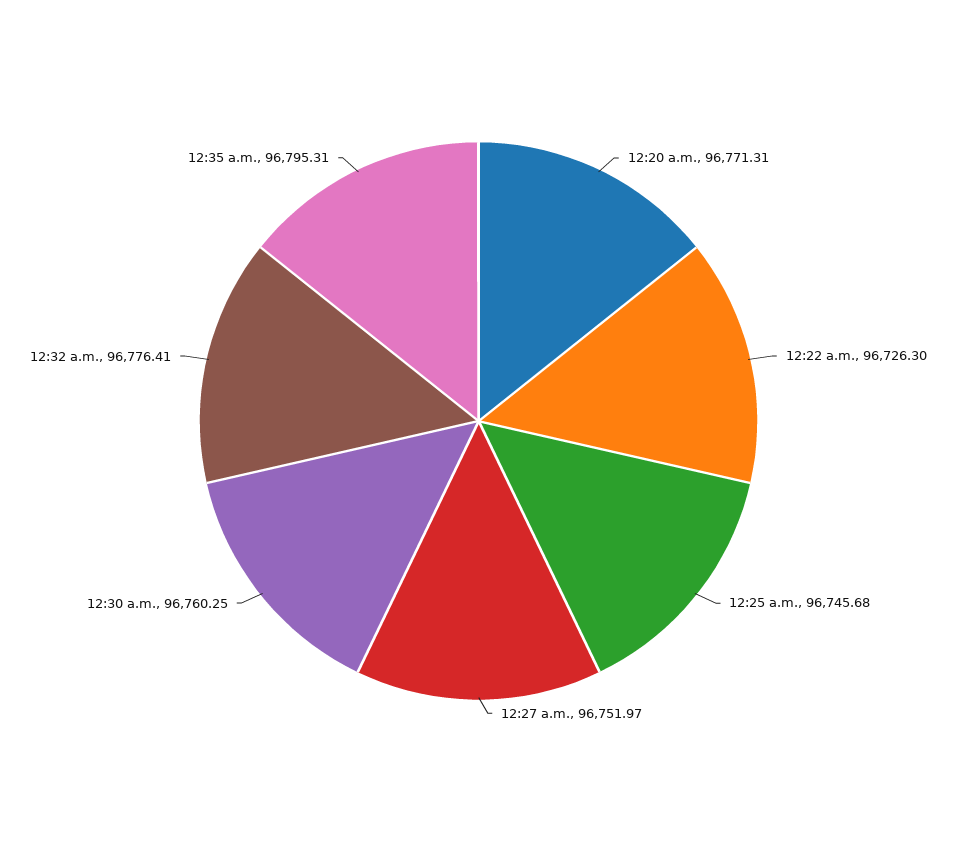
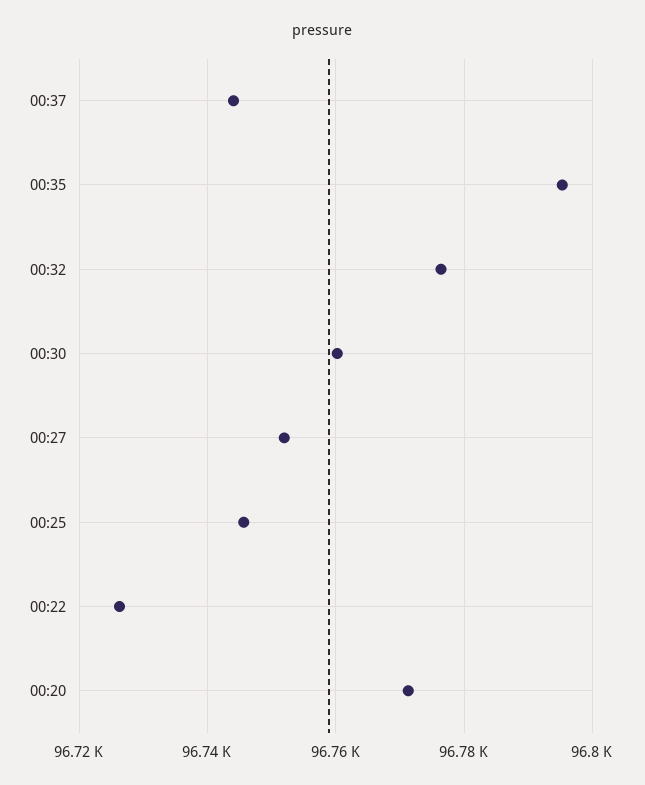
00:37: none -> 96744

